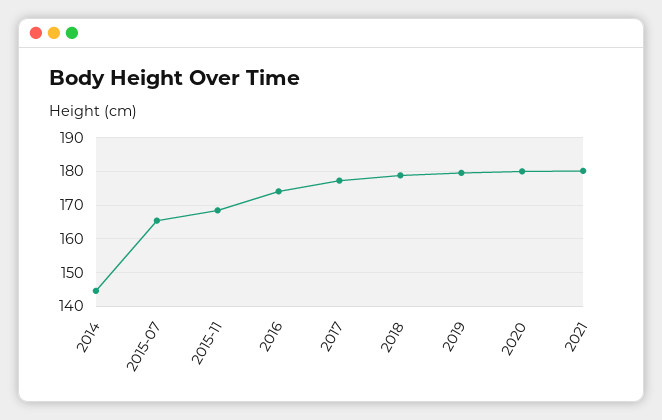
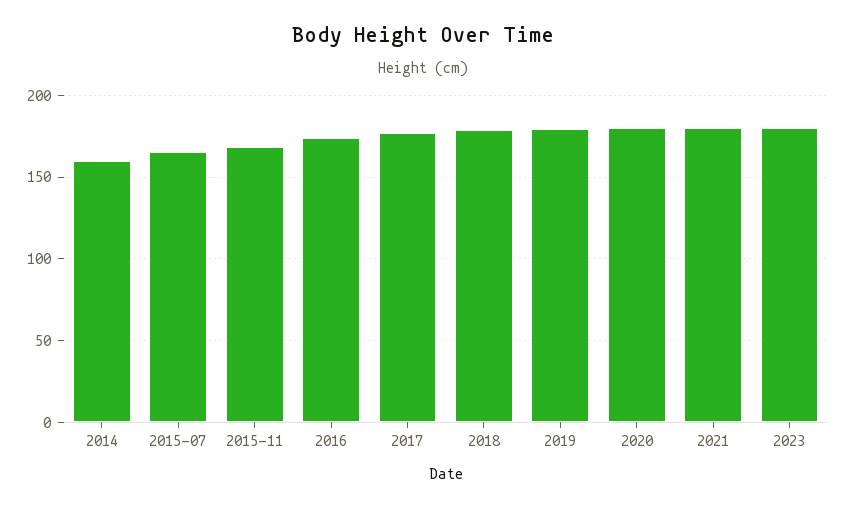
2014: 144 -> 160
2023: none -> 180

